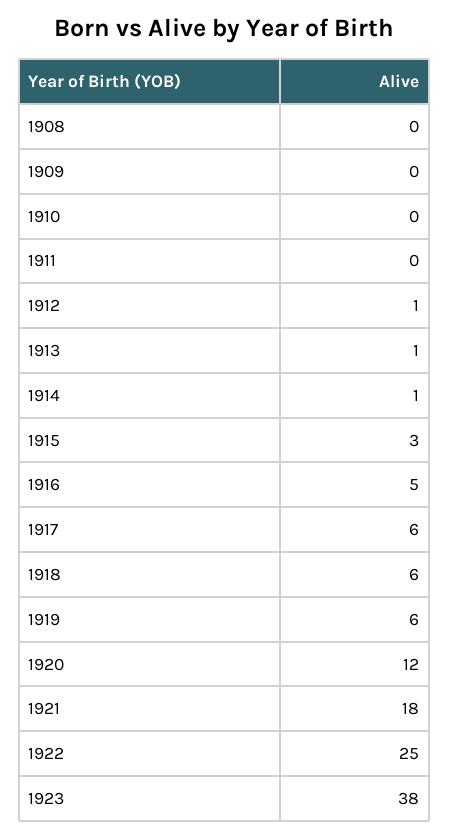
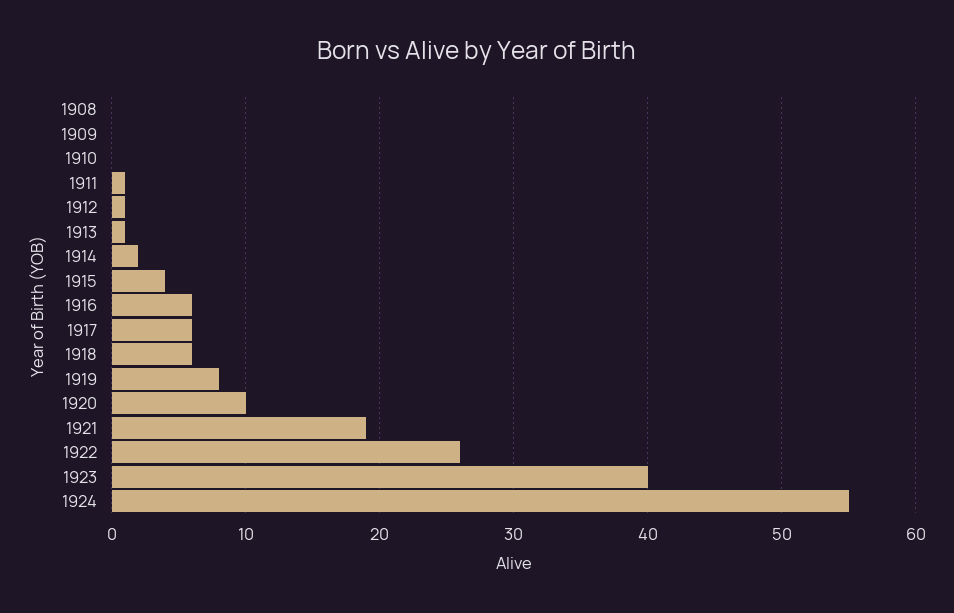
1911: 0 -> 1
1914: 1 -> 2
1915: 3 -> 4
1916: 5 -> 6
1919: 6 -> 8
1920: 12 -> 10
1921: 18 -> 19
1922: 25 -> 26
1923: 38 -> 40
1924: none -> 55

